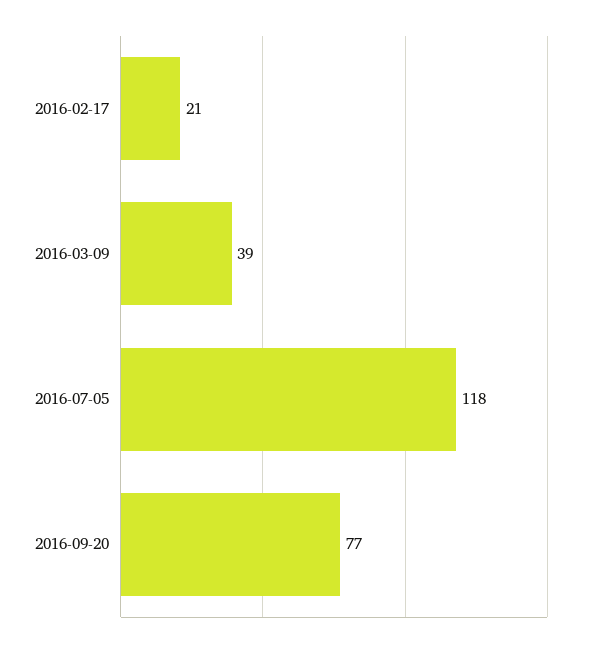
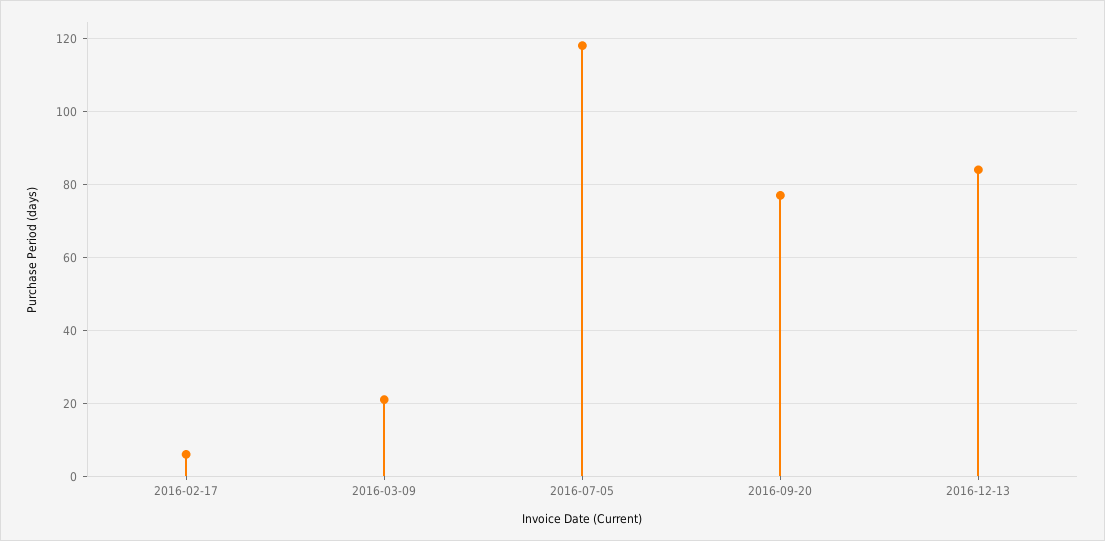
2016-02-17: 21 -> 5
2016-03-09: 39 -> 20
2016-12-13: none -> 85

